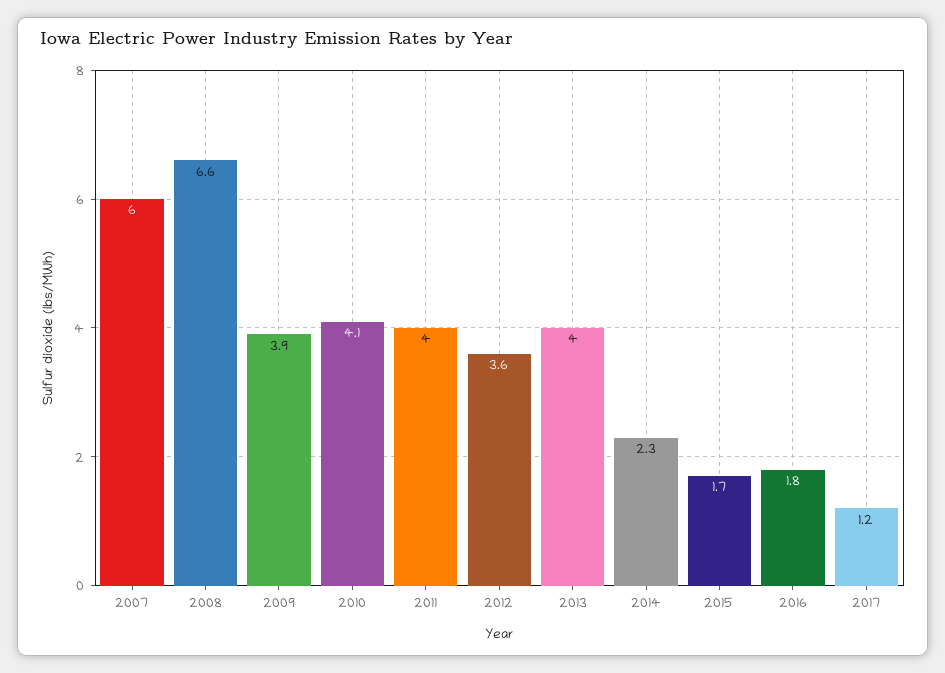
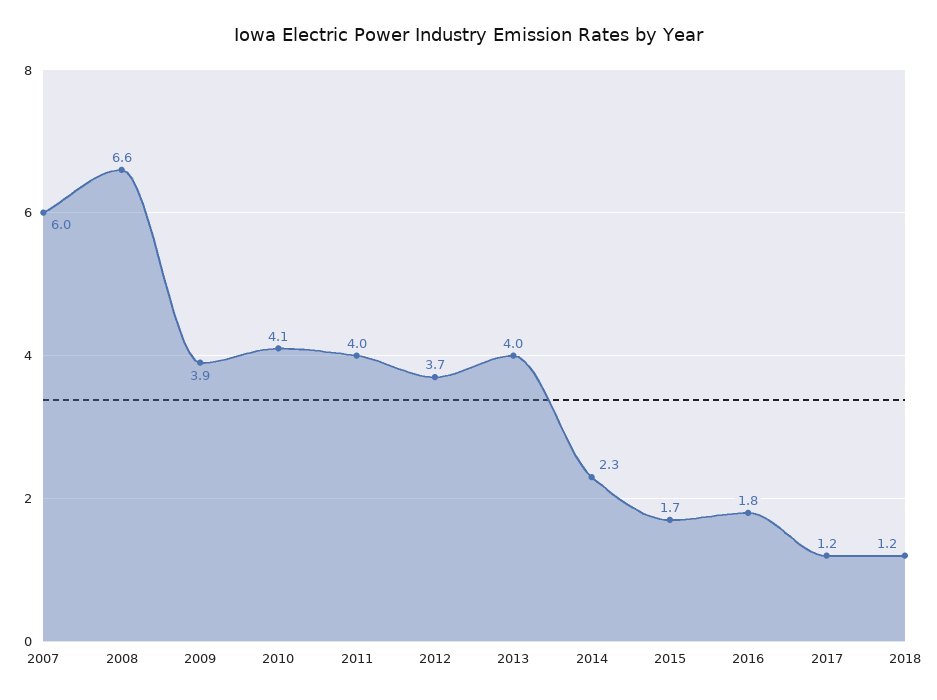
2012: 3.6 -> 3.7
2018: none -> 1.2

